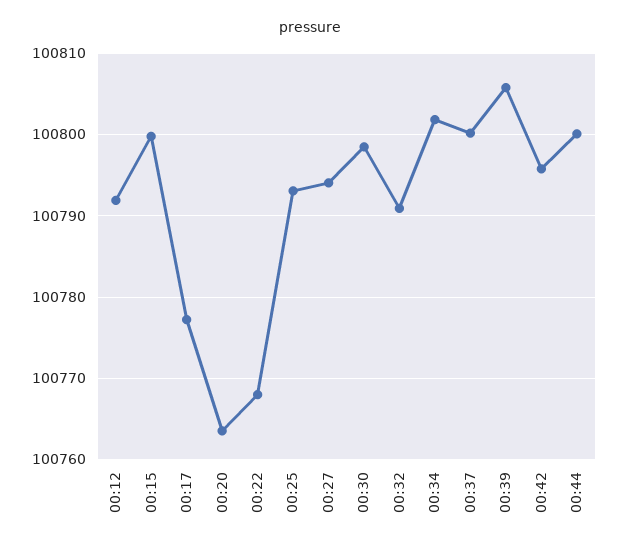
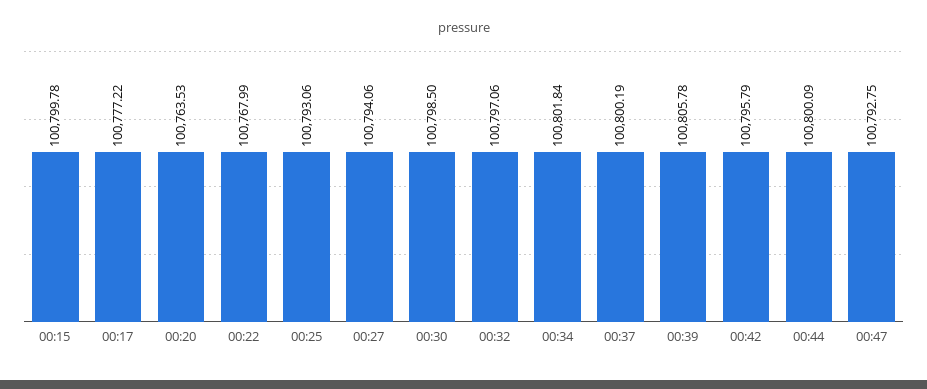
00:12: 100792 -> none
00:32: 100791 -> 100797.06
00:47: none -> 100792.75

